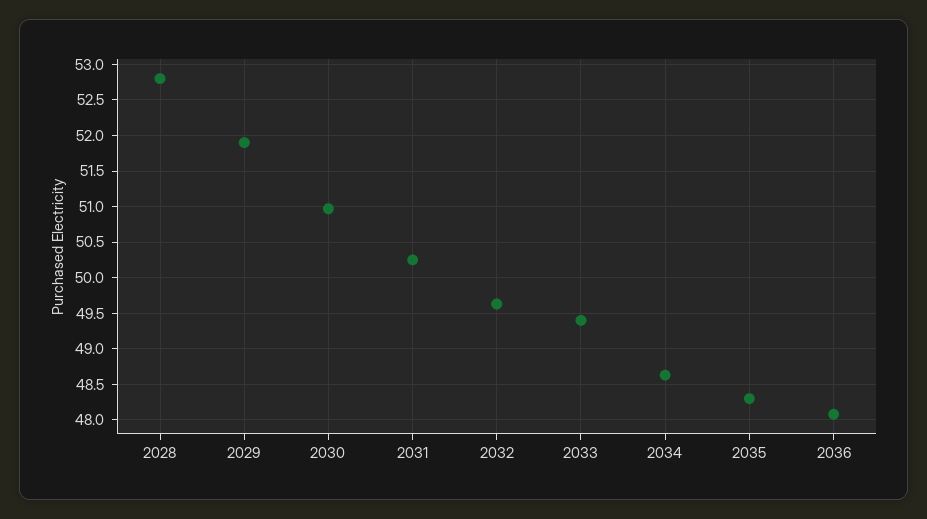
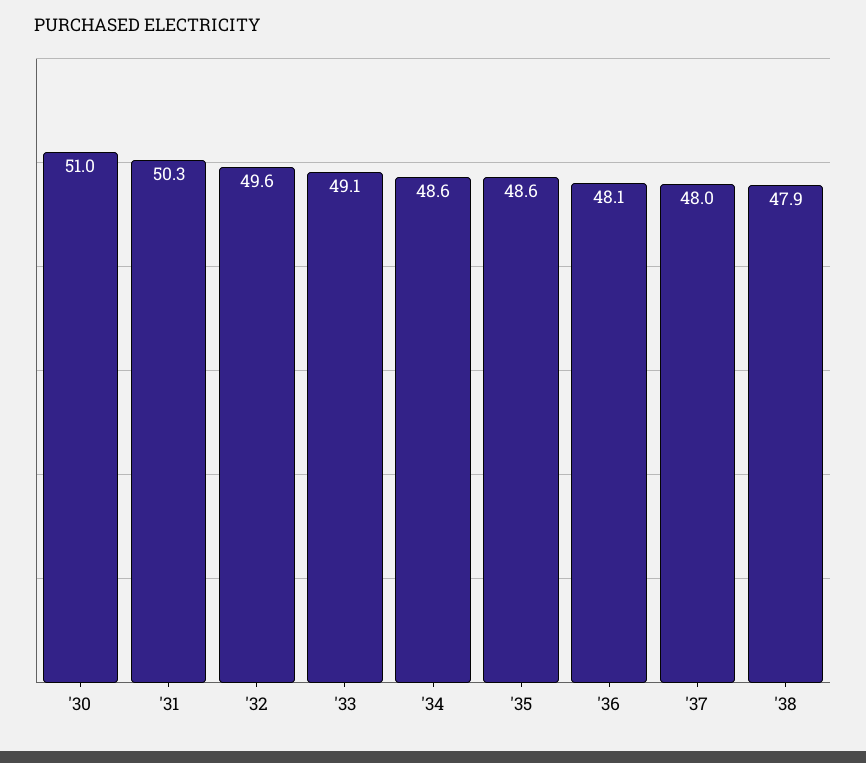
2028: 52.8 -> none
2029: 51.9 -> none
2033: 49.4 -> 49.1
2035: 48.3 -> 48.6
'37: none -> 48
'38: none -> 47.9

